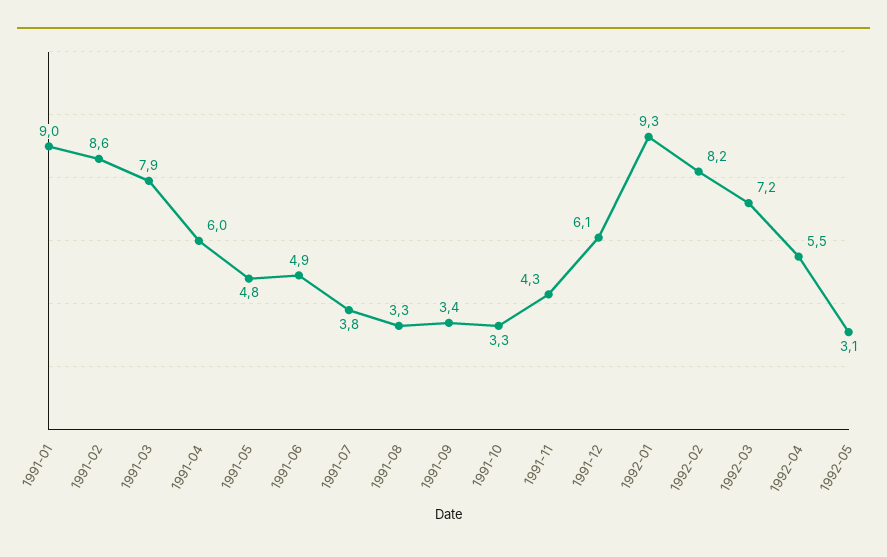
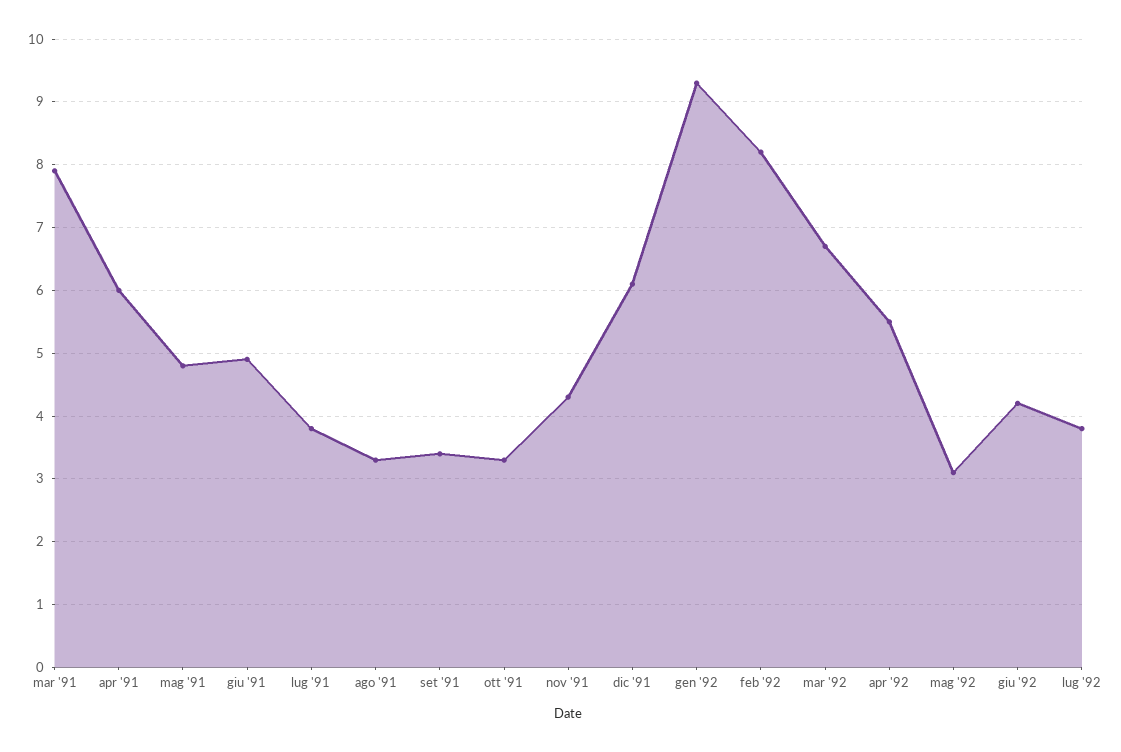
1991-01: 9 -> none
1991-02: 8.6 -> none
1992-03: 7.2 -> 6.7
giu '92: none -> 4.2
lug '92: none -> 3.8

